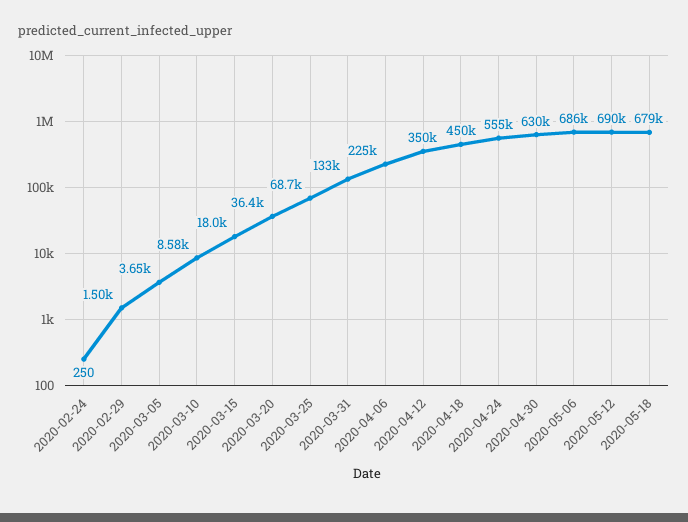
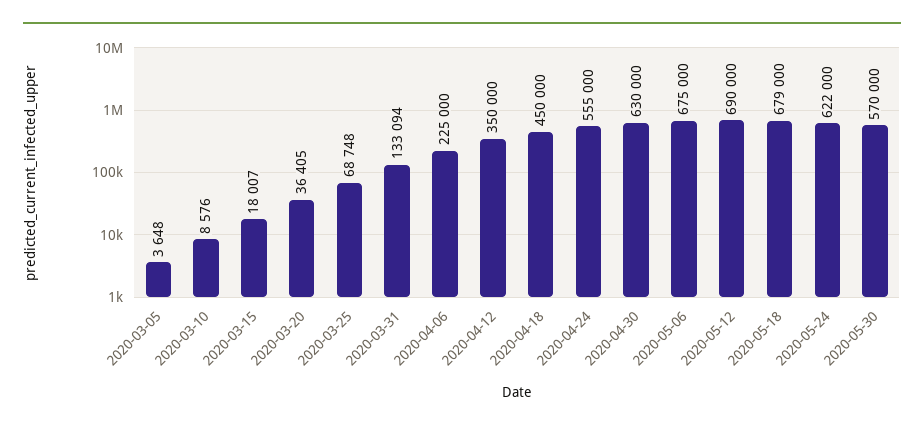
2020-02-24: 250 -> none
2020-02-29: 1500 -> none
2020-05-06: 686000 -> 675000
2020-05-24: none -> 622000
2020-05-30: none -> 570000

